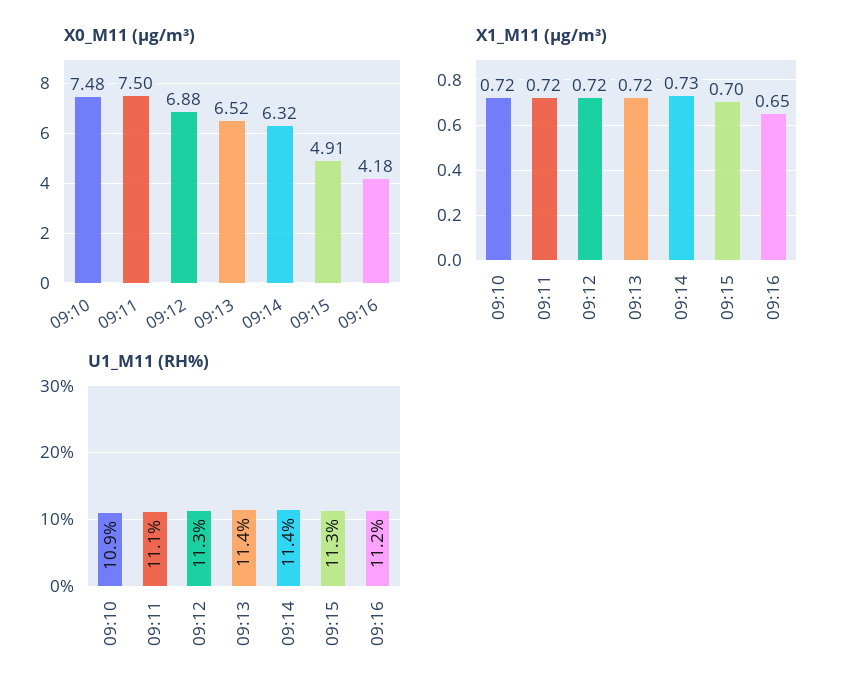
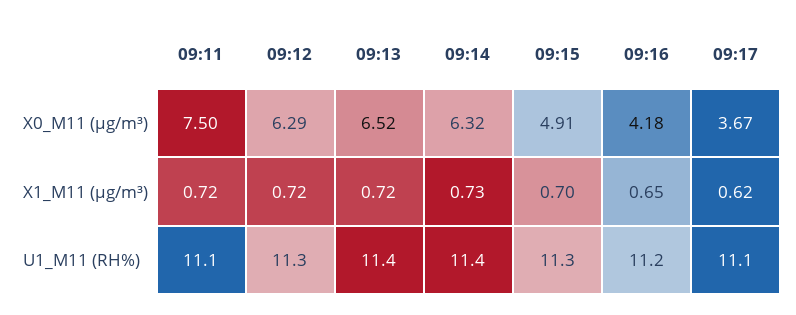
X0_M11 (μg/m³), 09:10: 7.48 -> none
X0_M11 (μg/m³), 09:12: 6.88 -> 6.29
X1_M11 (μg/m³), 09:10: 0.72 -> none
U1_M11 (RH%), 09:10: 10.9 -> none
X0_M11 (μg/m³), 09:17: none -> 3.67
X1_M11 (μg/m³), 09:17: none -> 0.62
U1_M11 (RH%), 09:17: none -> 11.1

